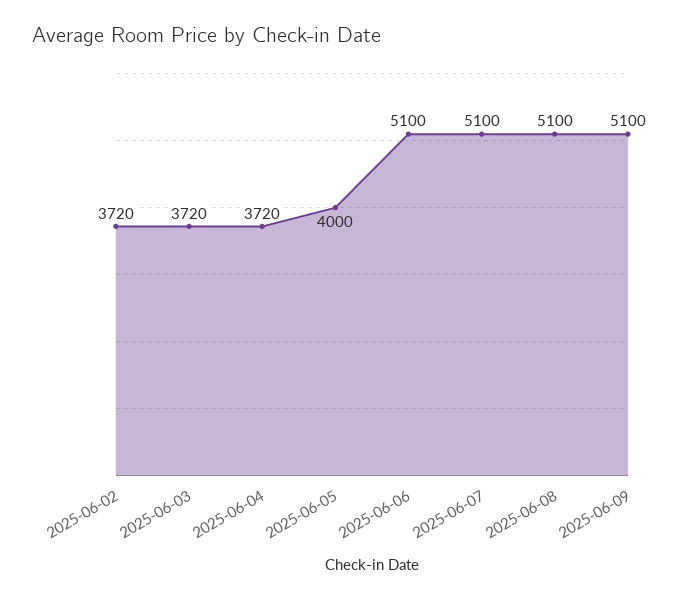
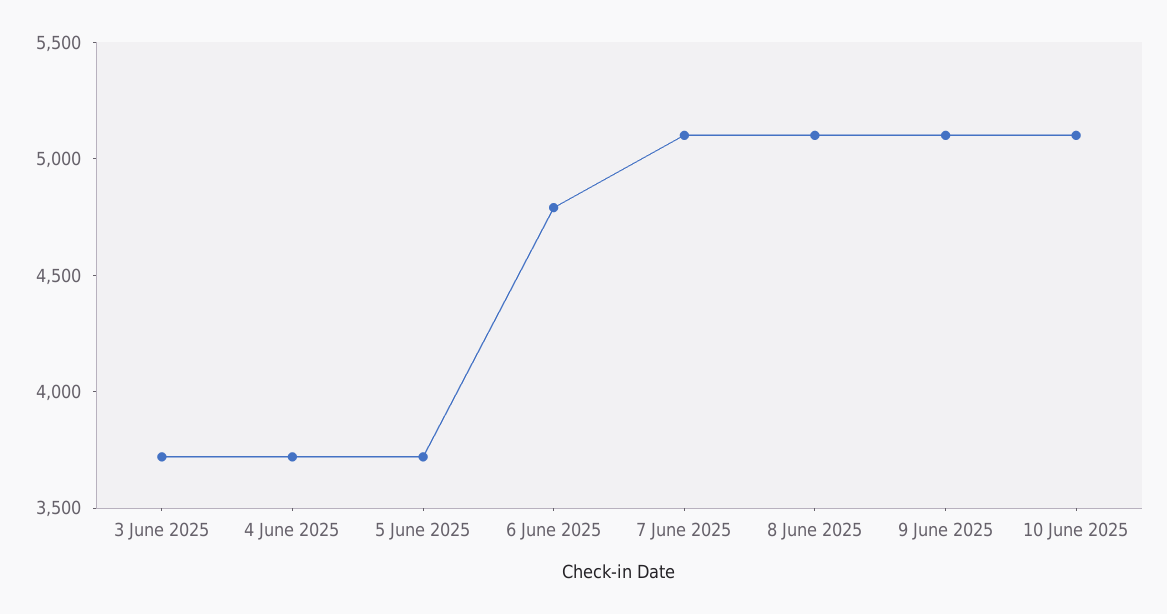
2025-06-02: 3720 -> none
2025-06-05: 4000 -> 3700
2025-06-06: 5100 -> 4800
10 June 2025: none -> 5100

